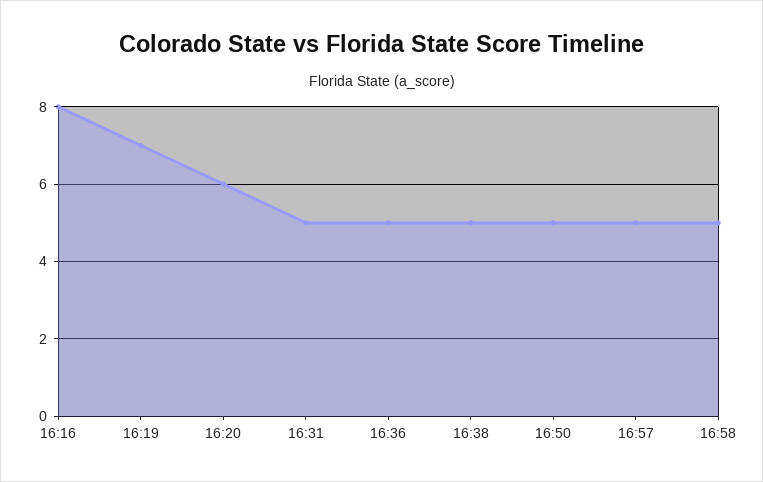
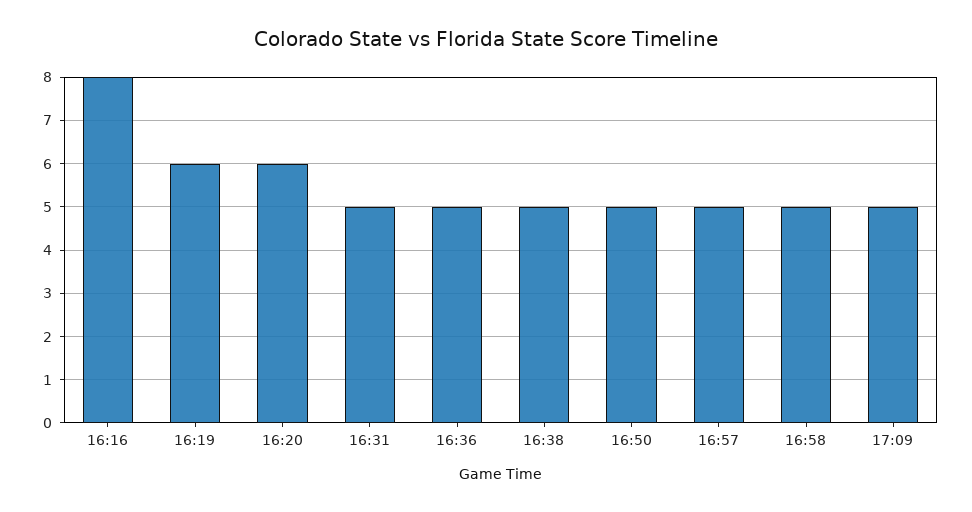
16:19: 7 -> 6
17:09: none -> 5

